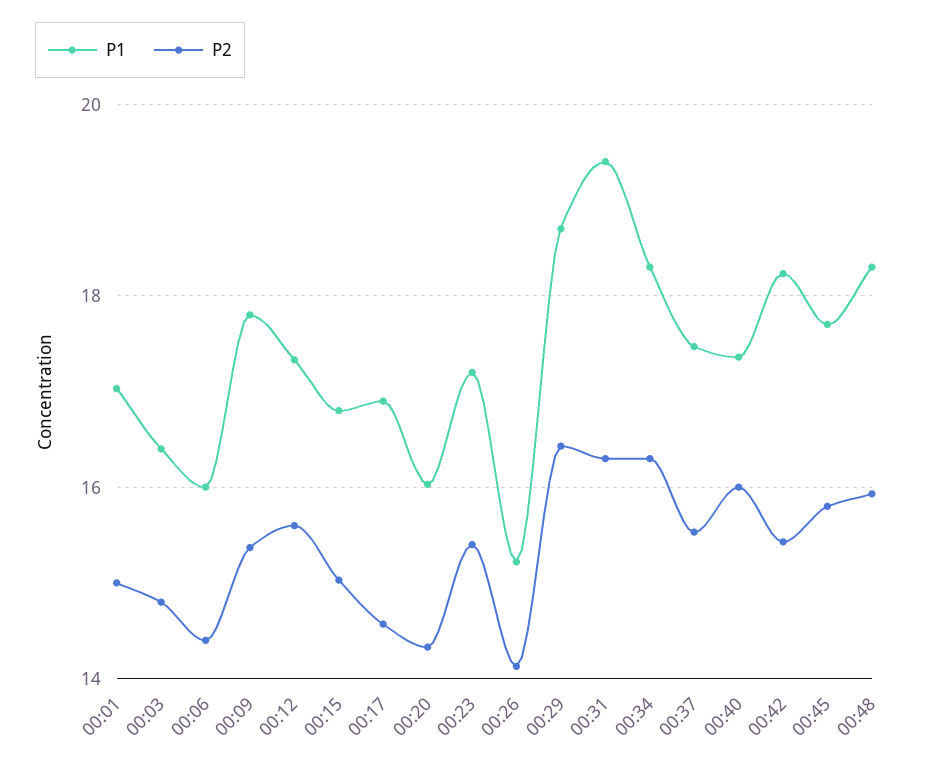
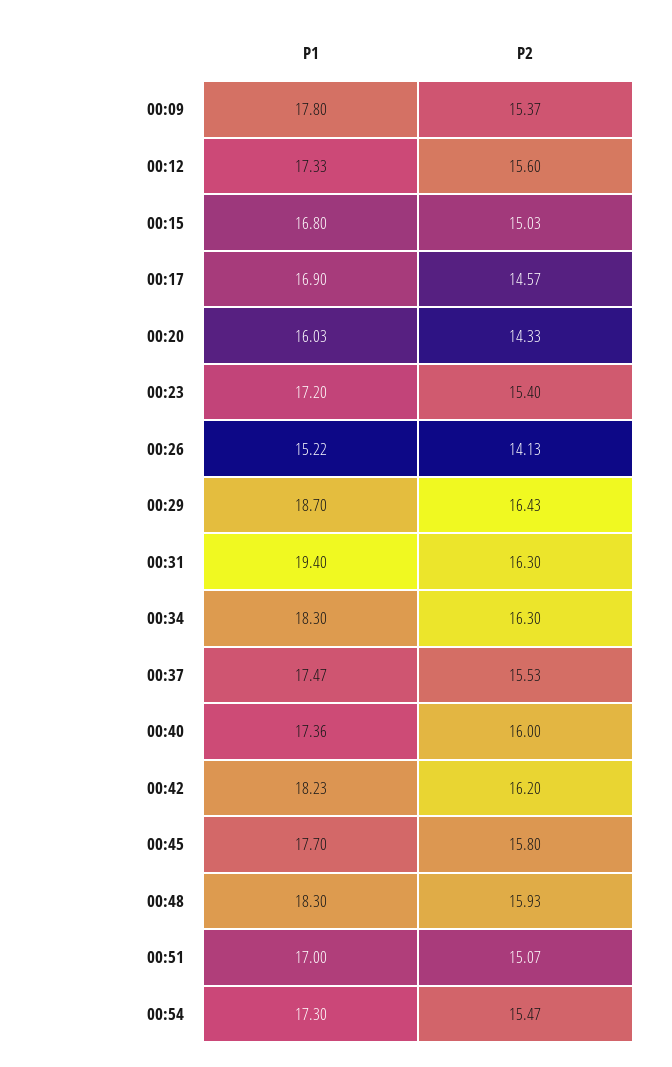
P1, 00:01: 17 -> none
P2, 00:01: 15 -> none
P1, 00:03: 16.4 -> none
P2, 00:03: 14.8 -> none
P1, 00:06: 16 -> none
P2, 00:06: 14.4 -> none
P2, 00:42: 15.4 -> 16.2
P1, 00:51: none -> 17
P2, 00:51: none -> 15.07
P1, 00:54: none -> 17.3
P2, 00:54: none -> 15.47

